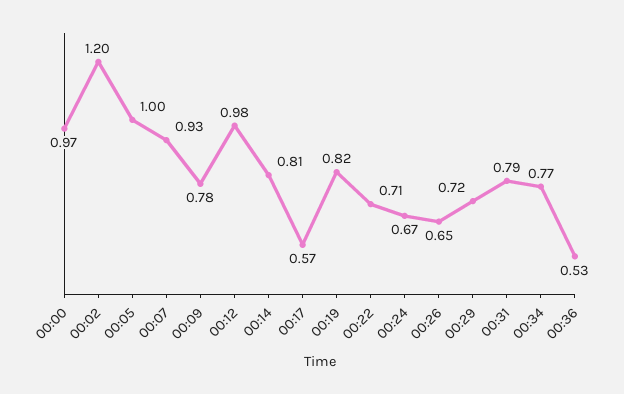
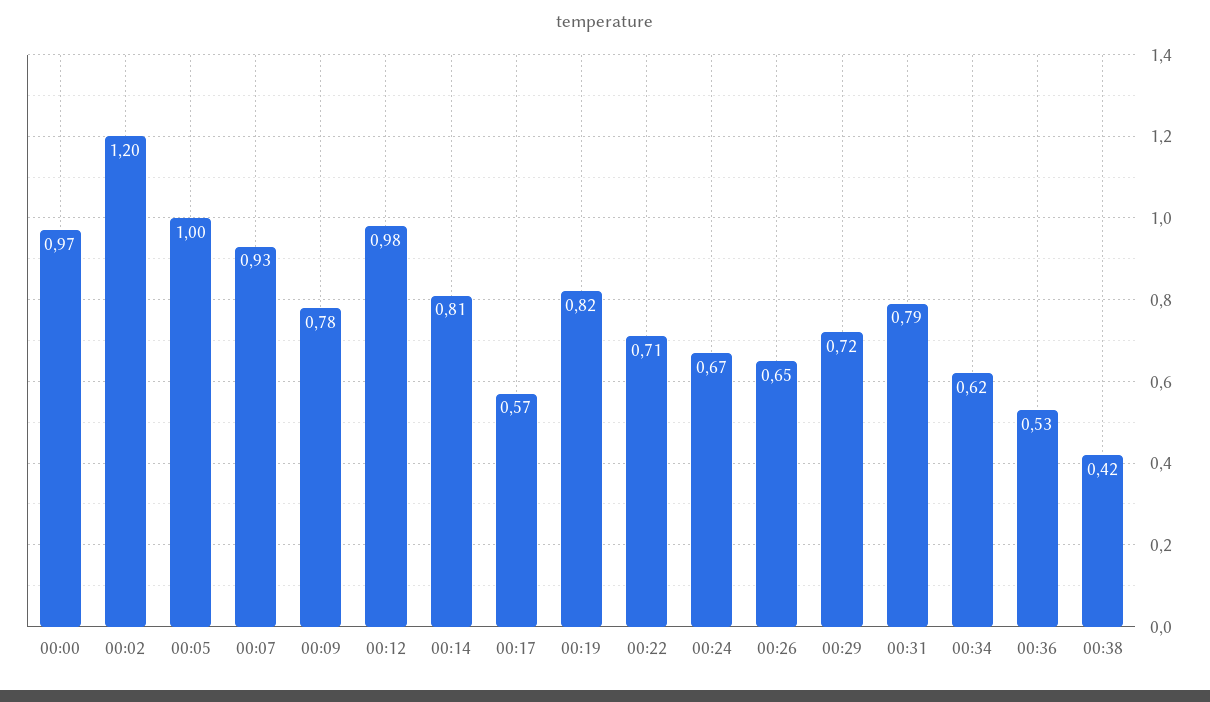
00:34: 0.77 -> 0.62
00:38: none -> 0.42

